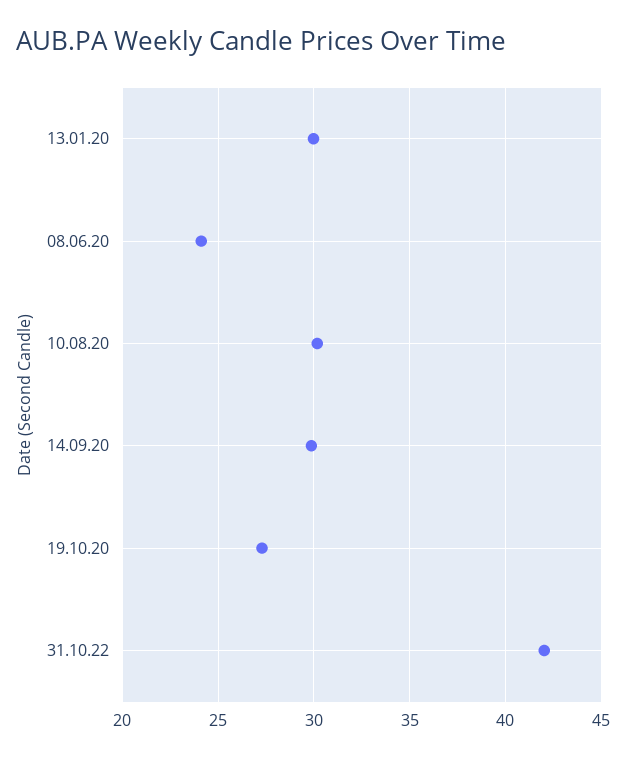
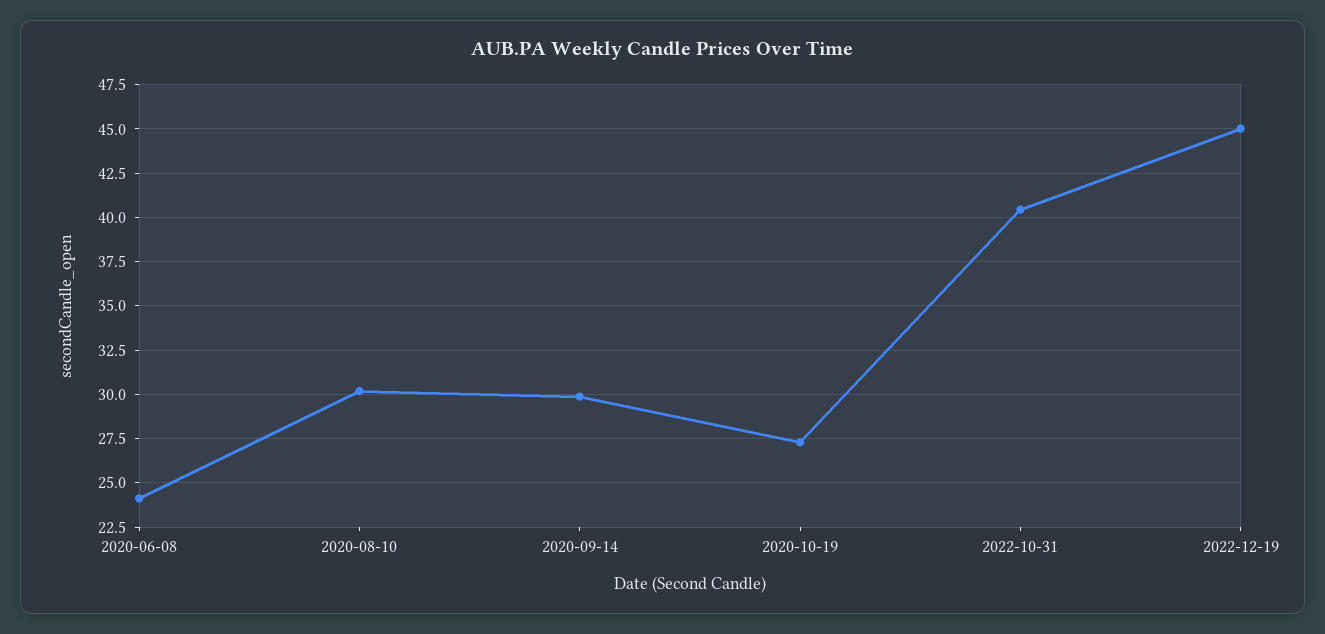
13.01.20: 30 -> none
31.10.22: 42 -> 40.5
2022-12-19: none -> 45

